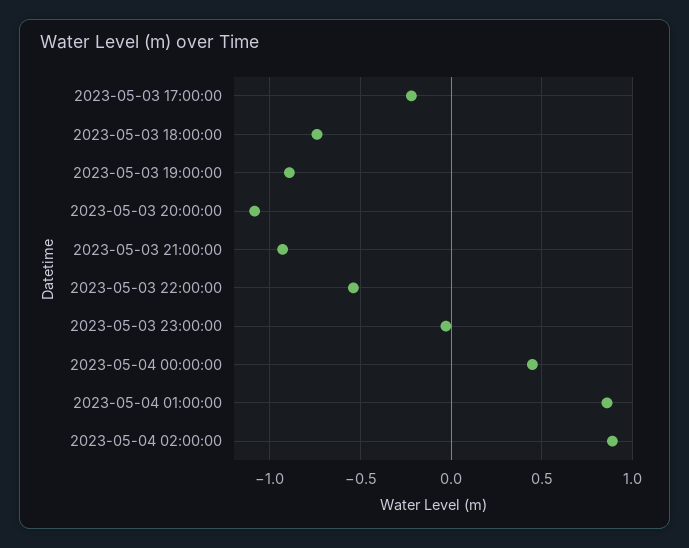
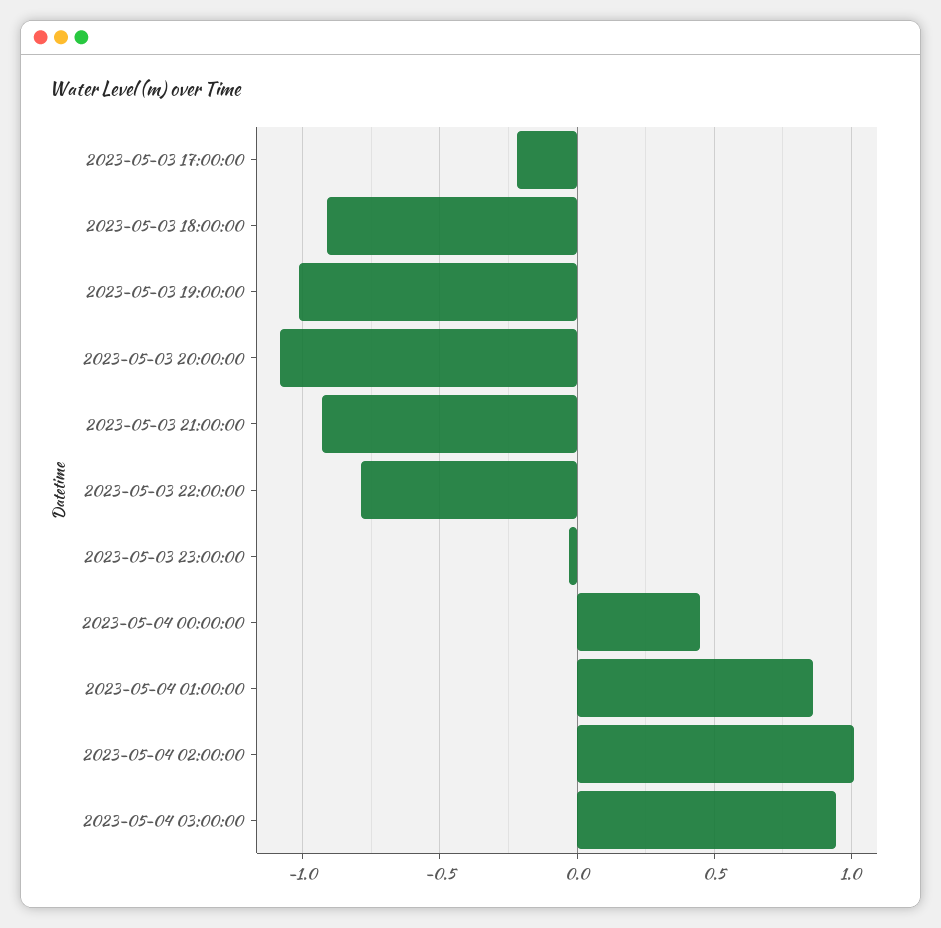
2023-05-03 18:00:00: -0.75 -> -0.9
2023-05-03 19:00:00: -0.9 -> -1
2023-05-03 22:00:00: -0.55 -> -0.8
2023-05-04 02:00:00: 0.9 -> 1
2023-05-04 03:00:00: none -> 0.95

